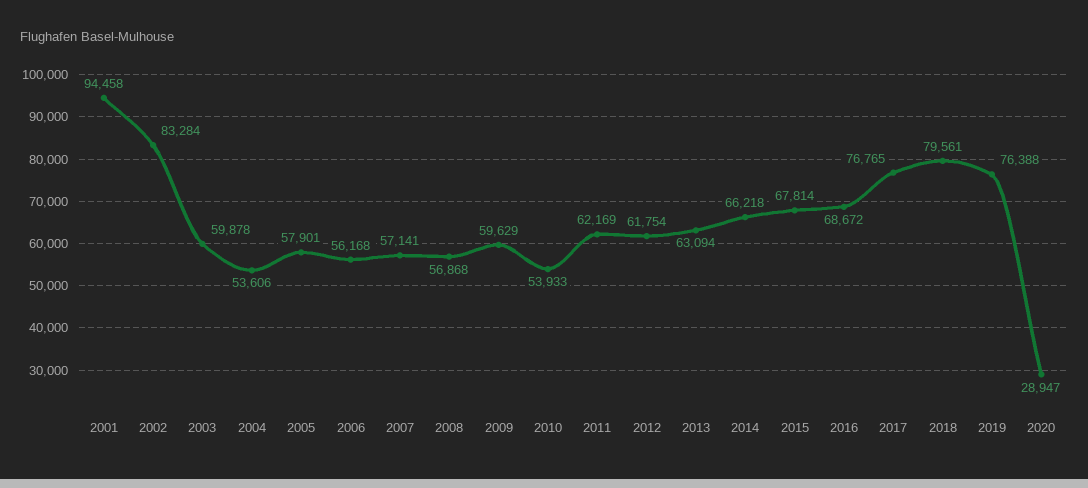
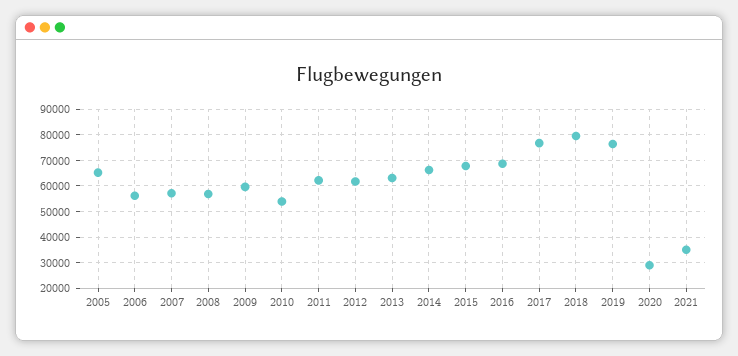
2001: 94458 -> none
2002: 83284 -> none
2003: 59878 -> none
2004: 53606 -> none
2005: 57901 -> 65000
2021: none -> 35000

